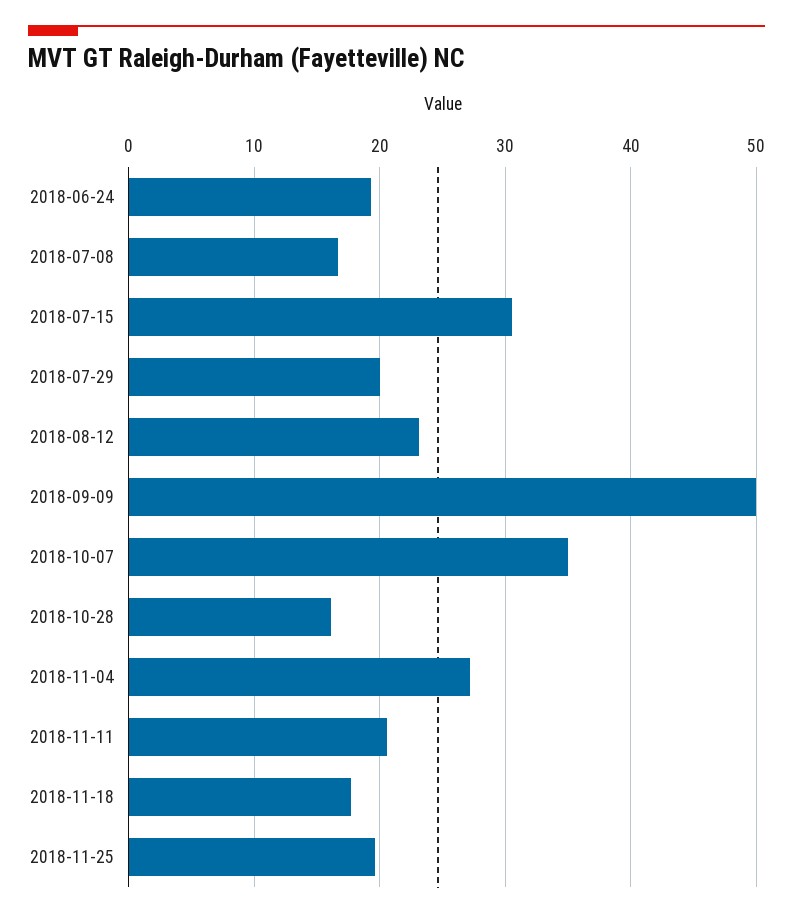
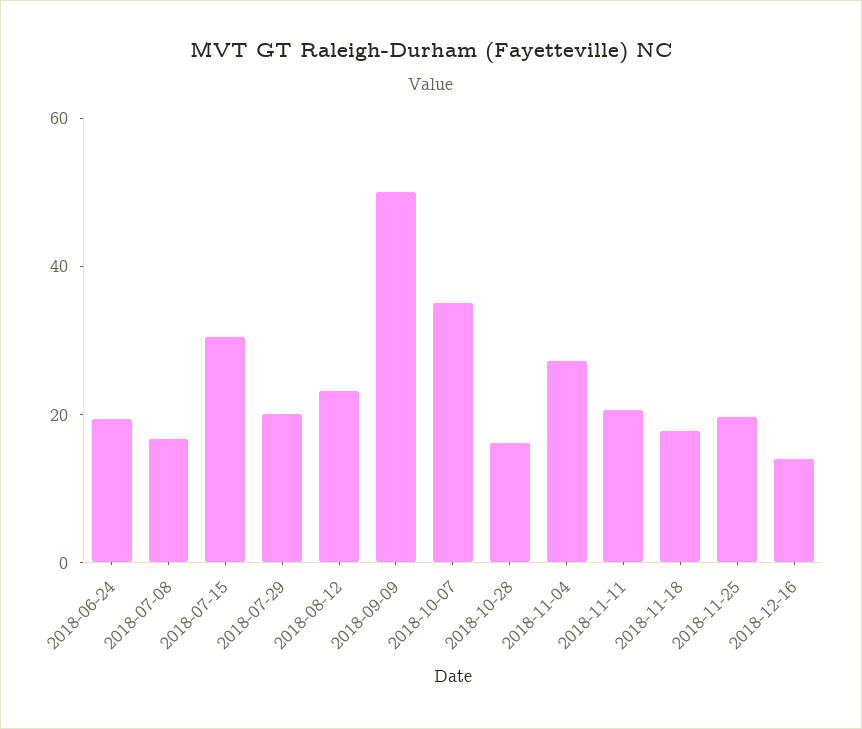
2018-12-16: none -> 15

